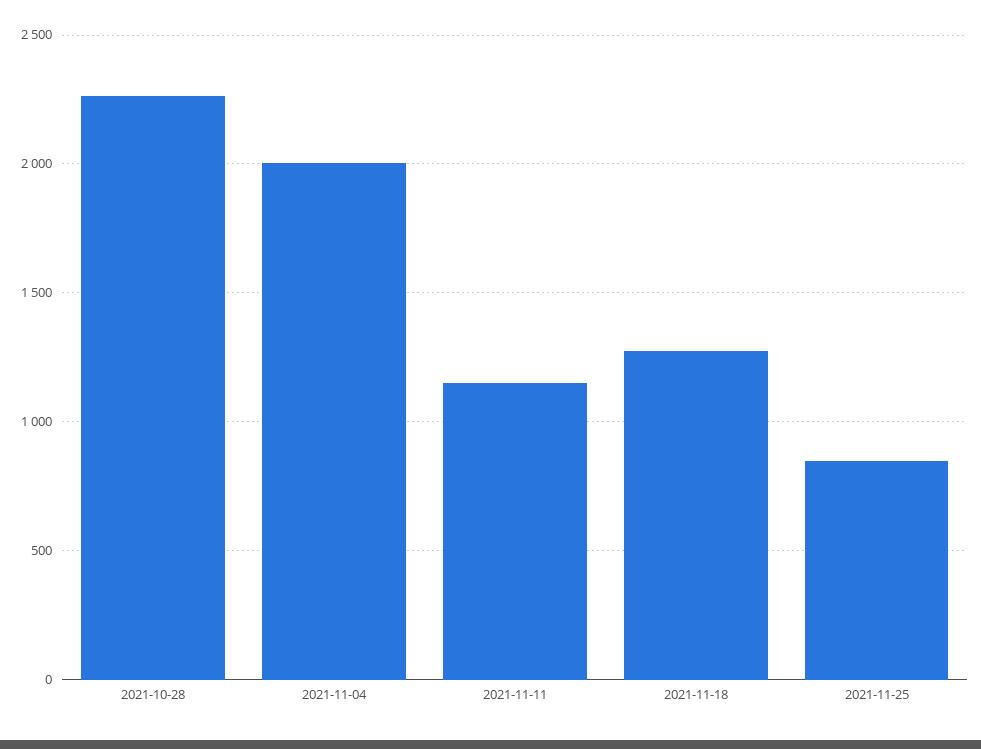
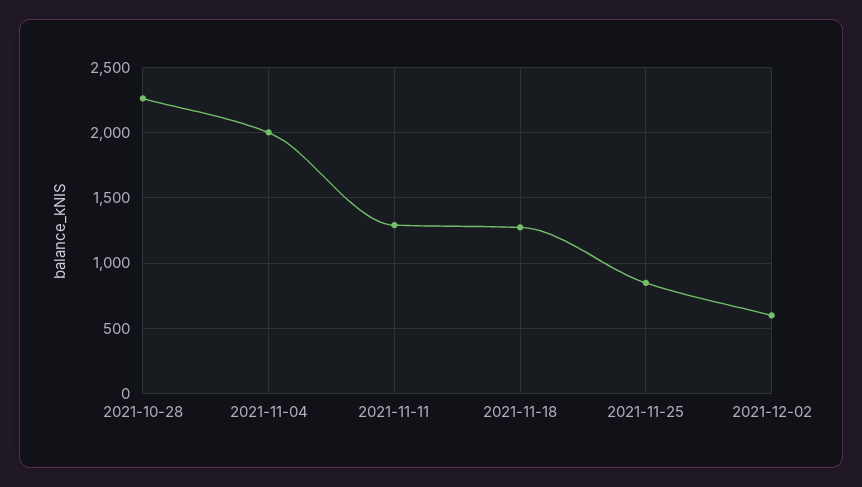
2021-11-11: 1150 -> 1300
2021-12-02: none -> 600

